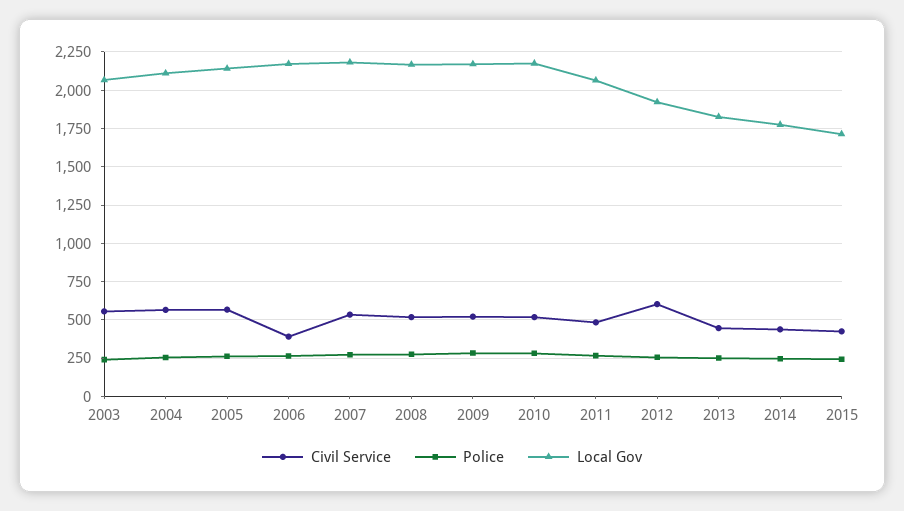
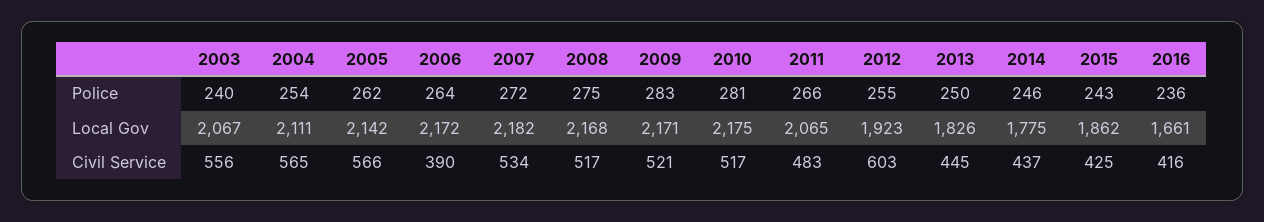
Local Gov, 2015: 1700 -> 1862
Police, 2016: none -> 236
Local Gov, 2016: none -> 1661
Civil Service, 2016: none -> 416

